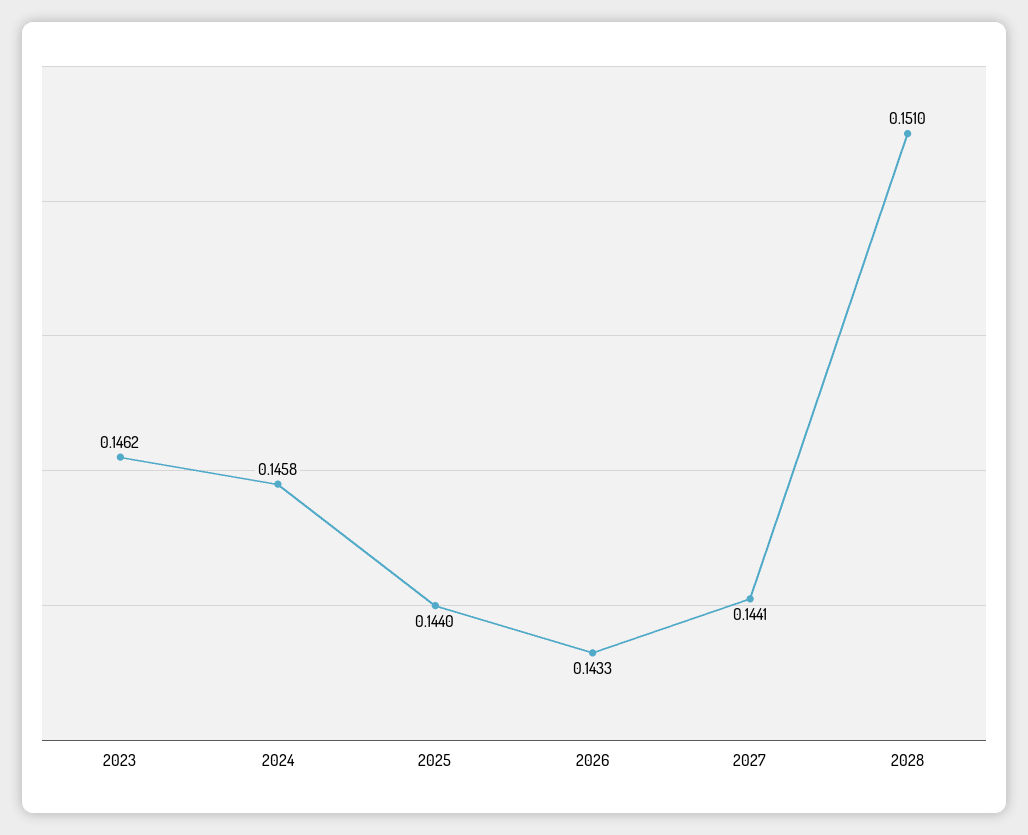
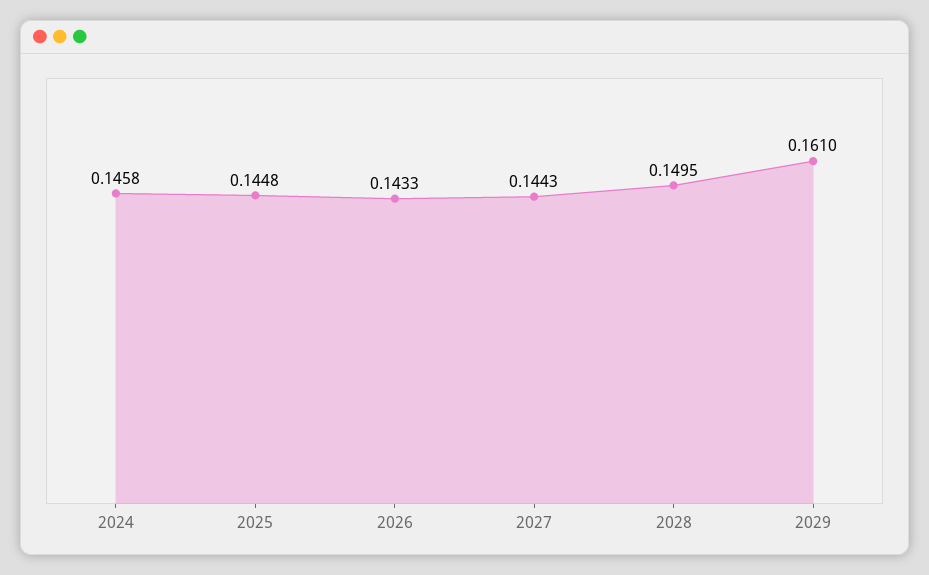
2023: 0.1462 -> none
2025: 0.144 -> 0.1448
2027: 0.1441 -> 0.1443
2028: 0.151 -> 0.1495
2029: none -> 0.161

